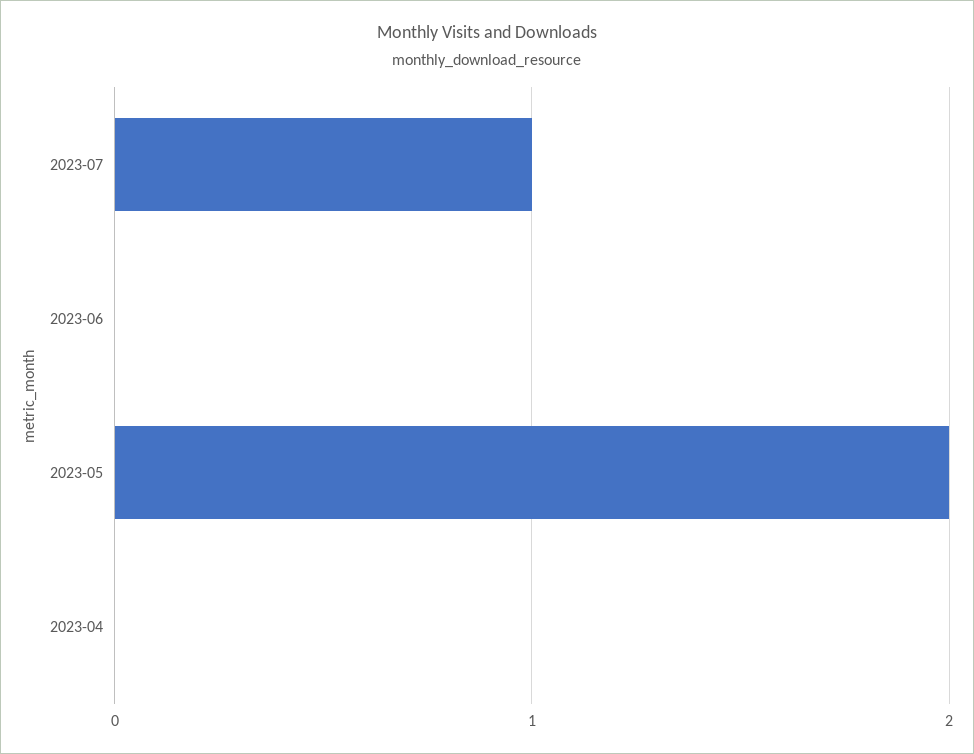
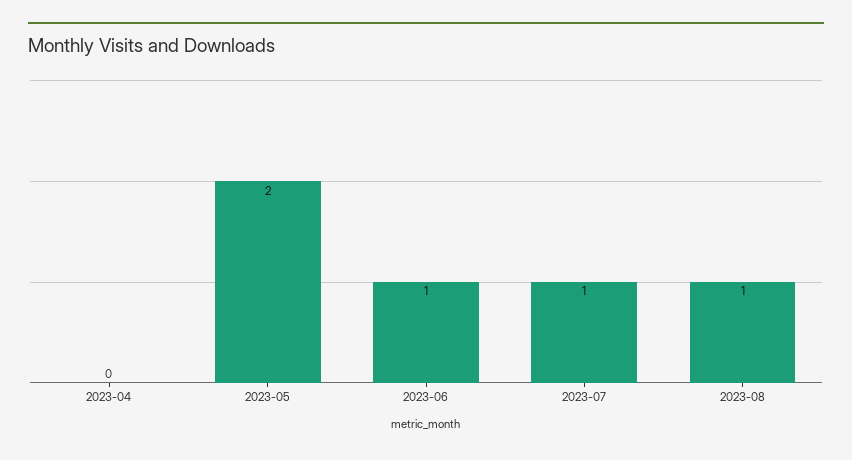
2023-06: 0 -> 1
2023-08: none -> 1

